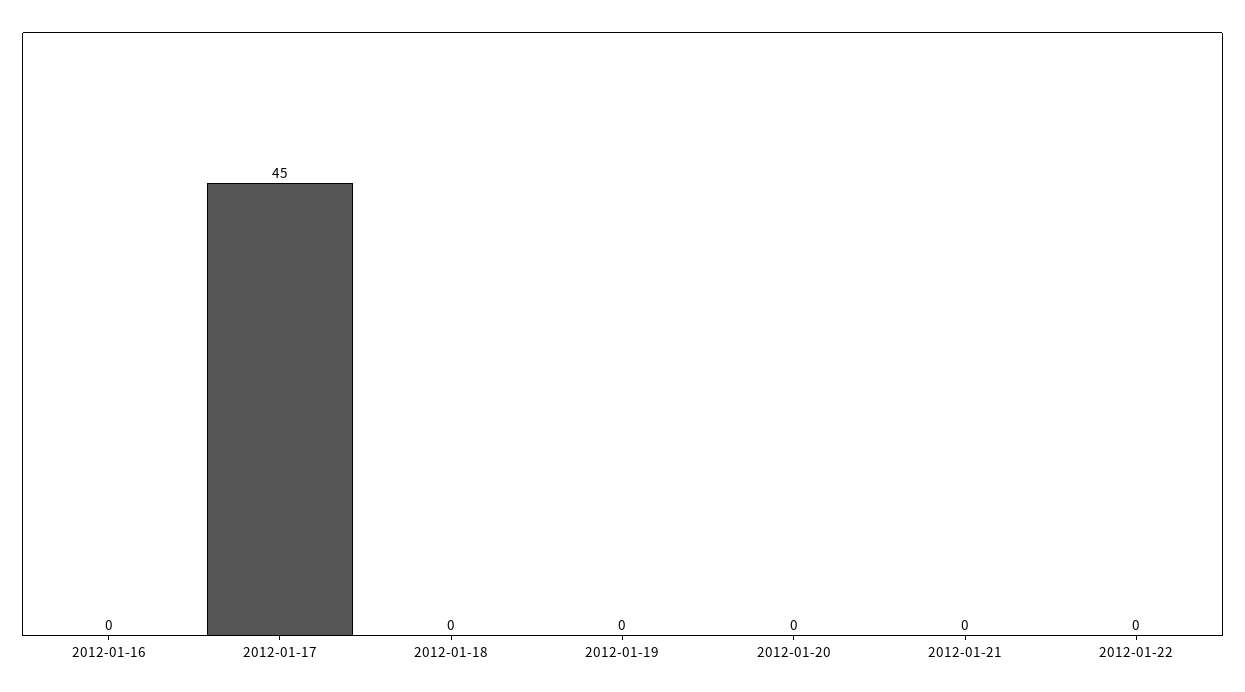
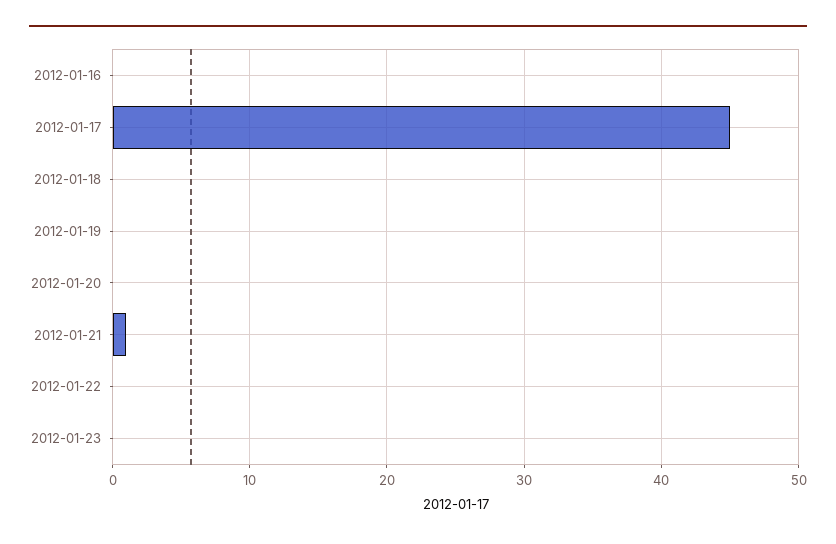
2012-01-21: 0 -> 1
2012-01-23: none -> 0

